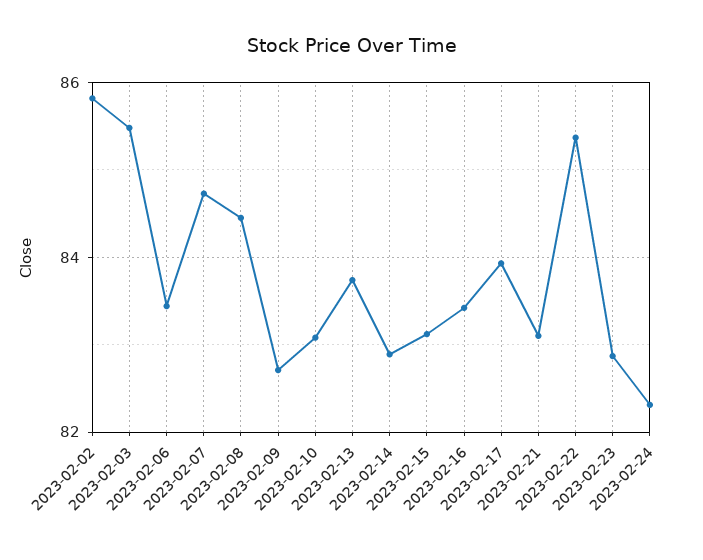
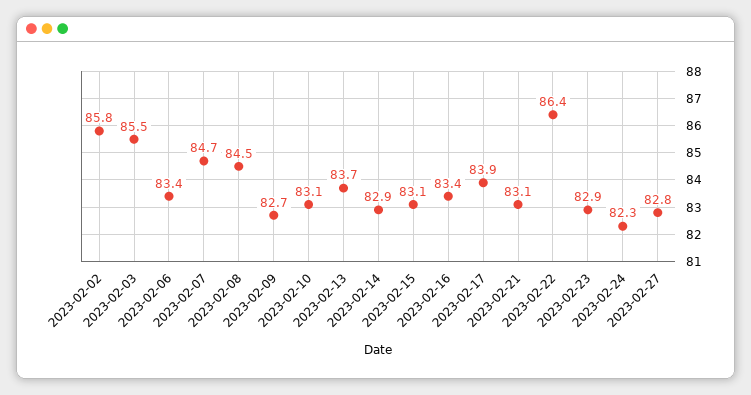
2023-02-22: 85.4 -> 86.4
2023-02-27: none -> 82.8

